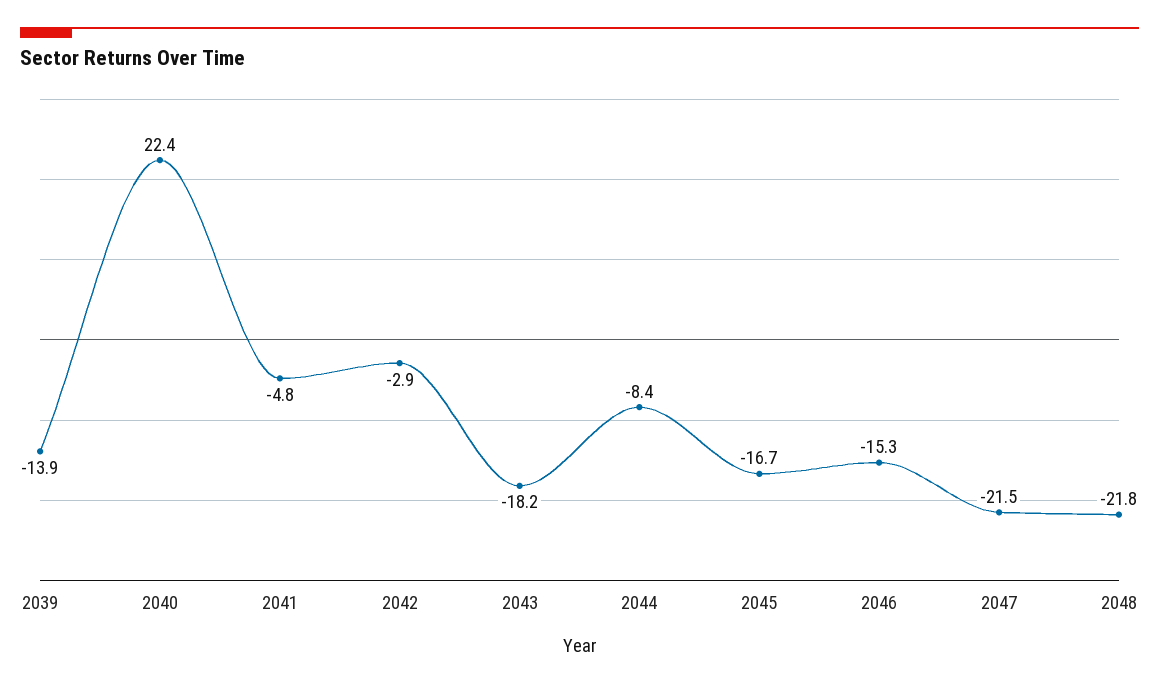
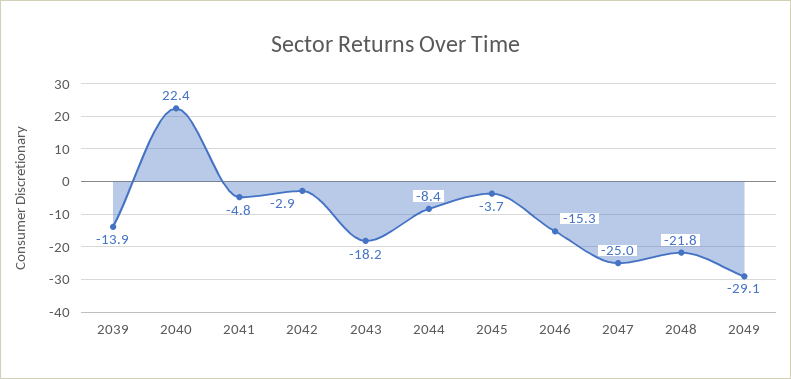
2045: -16.7 -> -3.7
2047: -21.5 -> -25
2049: none -> -29.1

